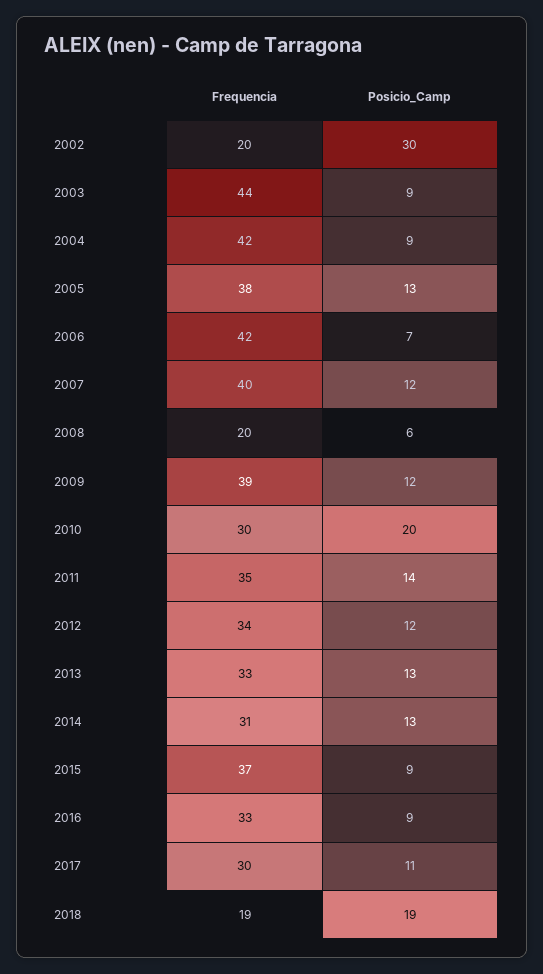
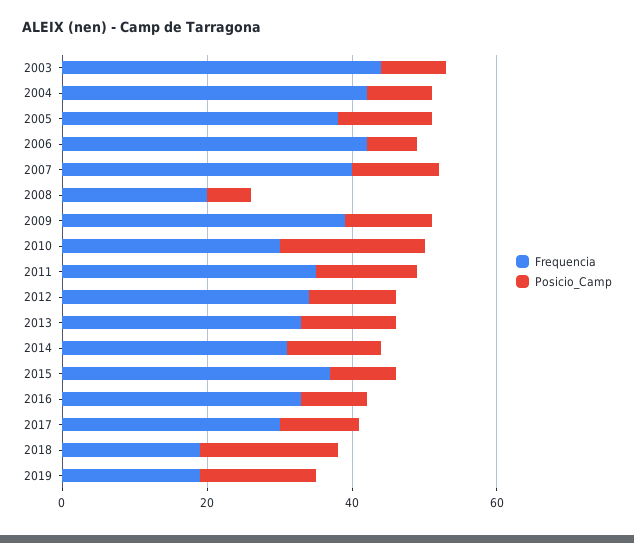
Frequencia, 2002: 20 -> none
Posicio_Camp, 2002: 30 -> none
Frequencia, 2019: none -> 20
Posicio_Camp, 2019: none -> 15

